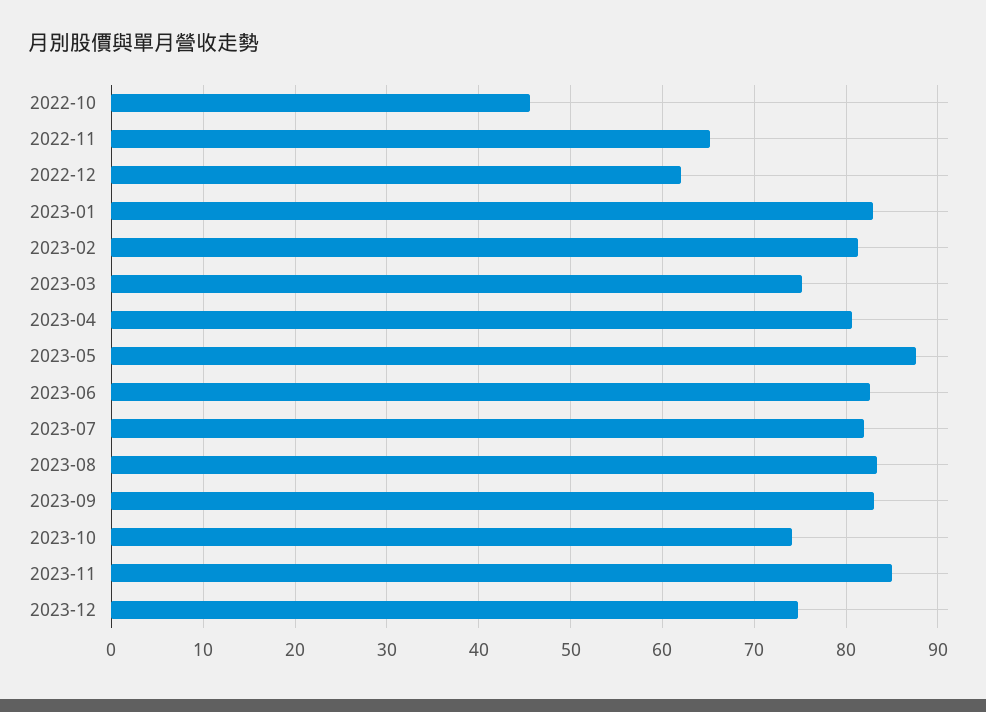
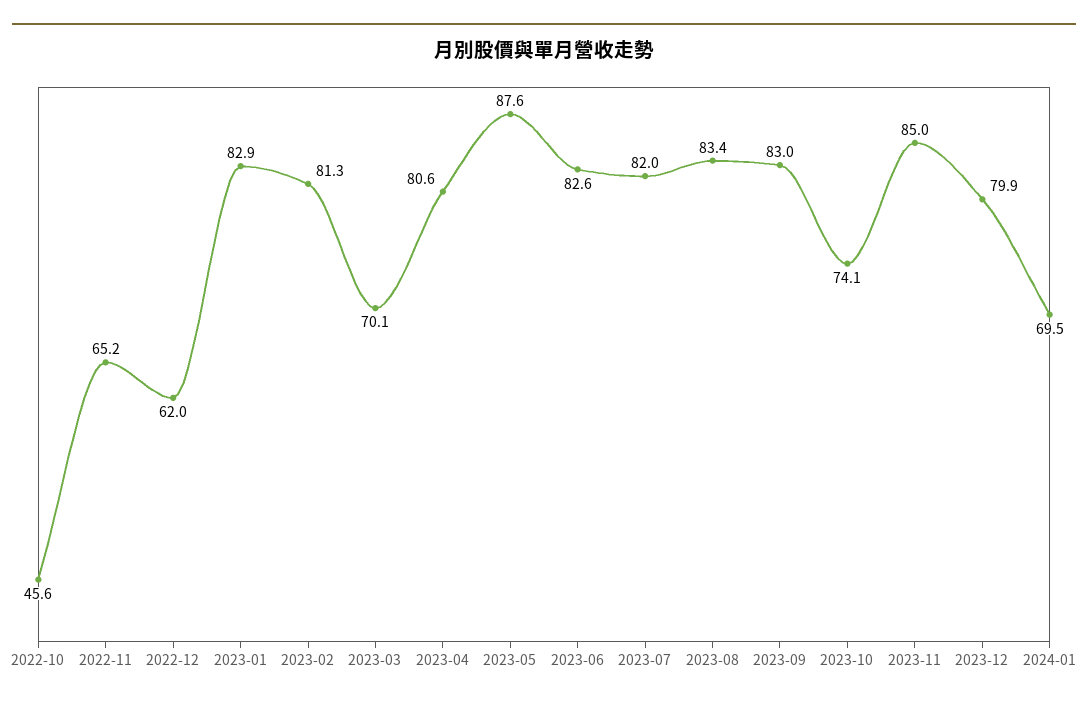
2023-03: 75 -> 70.1
2023-12: 75 -> 79.9
2024-01: none -> 69.5

